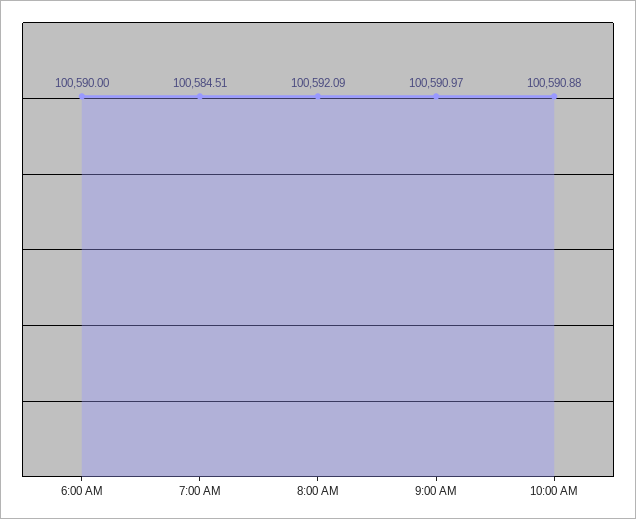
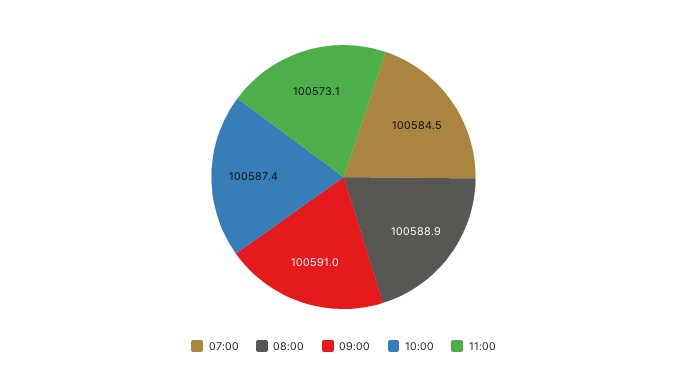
6:00 AM: 100590 -> none
8:00 AM: 100592.09 -> 100588.9
10:00 AM: 100590.88 -> 100587.4
11:00: none -> 100573.1

